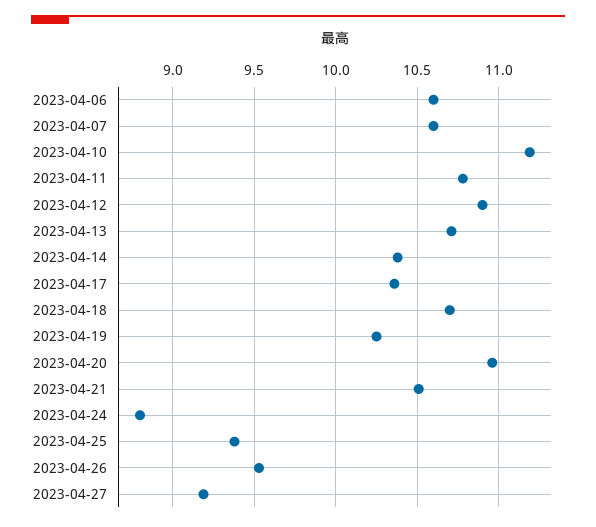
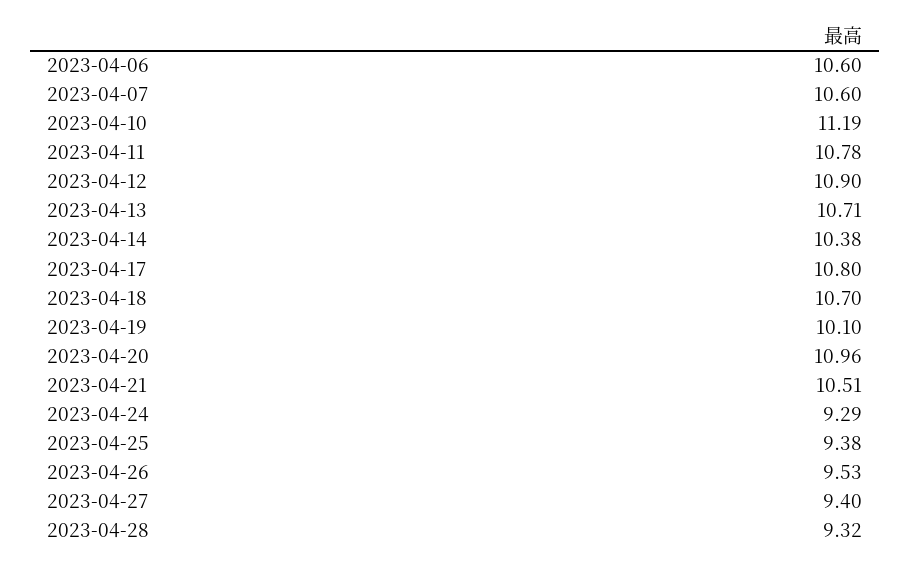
2023-04-17: 10.35 -> 10.8
2023-04-19: 10.25 -> 10.1
2023-04-24: 8.8 -> 9.29
2023-04-27: 9.2 -> 9.4
2023-04-28: none -> 9.32

